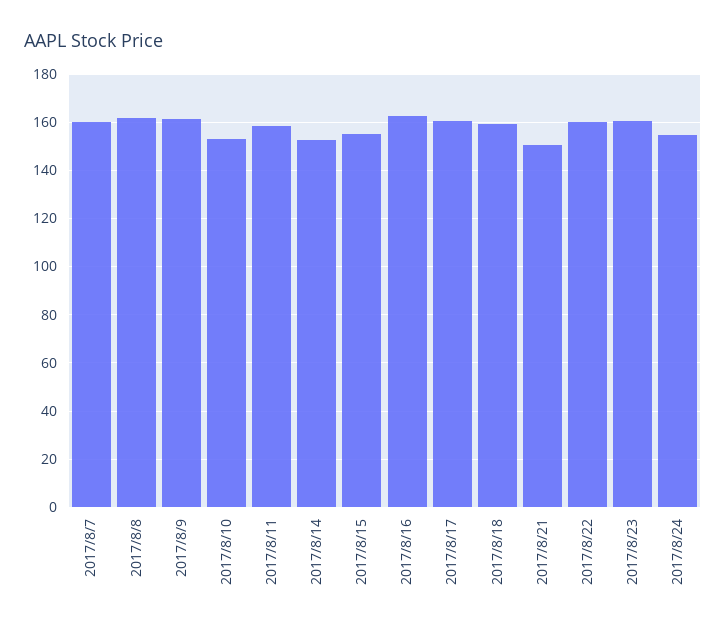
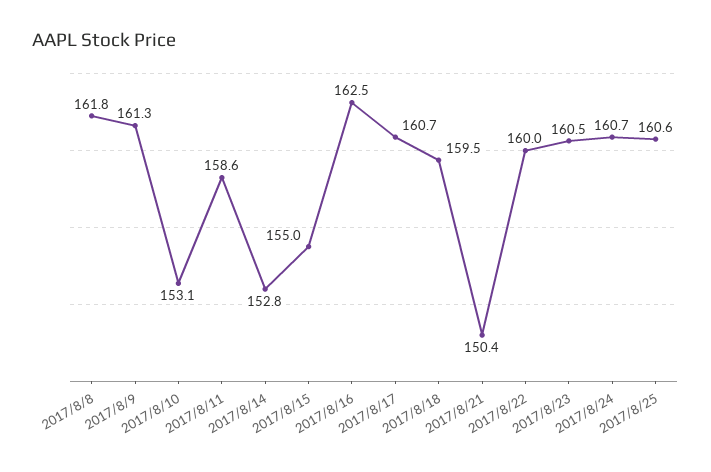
2017/8/7: 160 -> none
2017/8/24: 155 -> 160.7
2017/8/25: none -> 160.6

